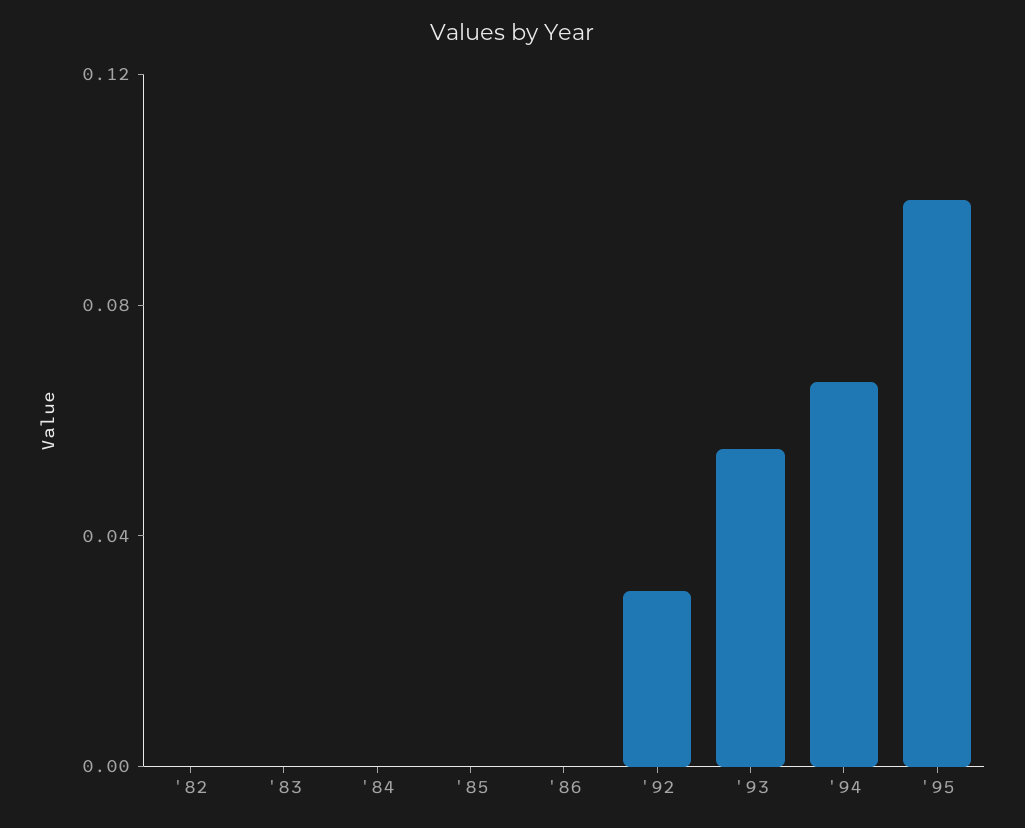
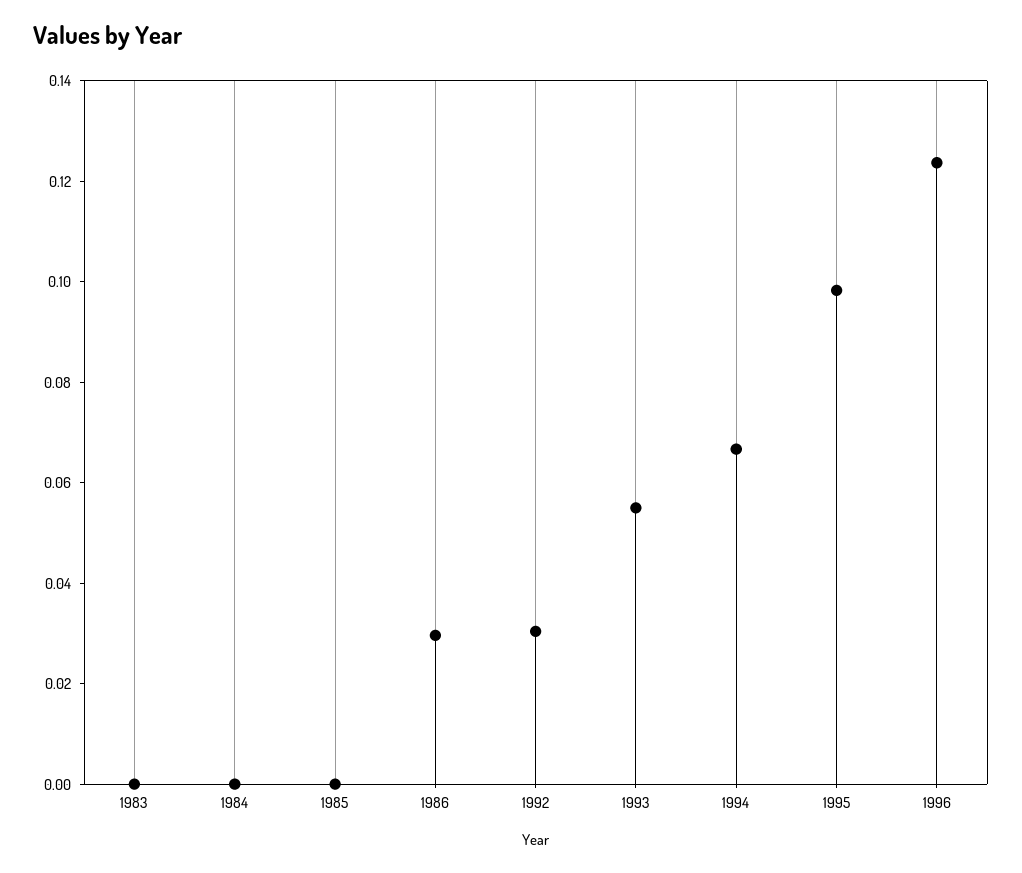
'82: 0 -> none
'86: 0 -> 0.03
1996: none -> 0.125

